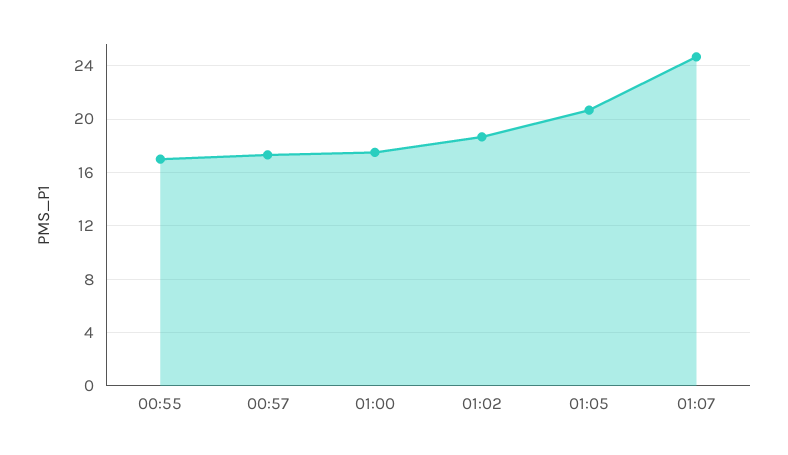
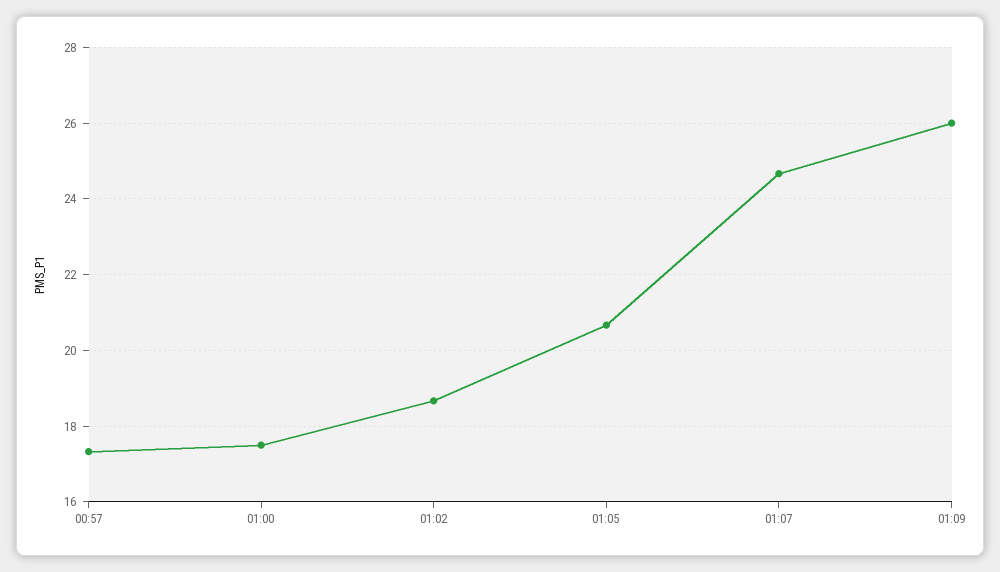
00:55: 17 -> none
01:09: none -> 26

